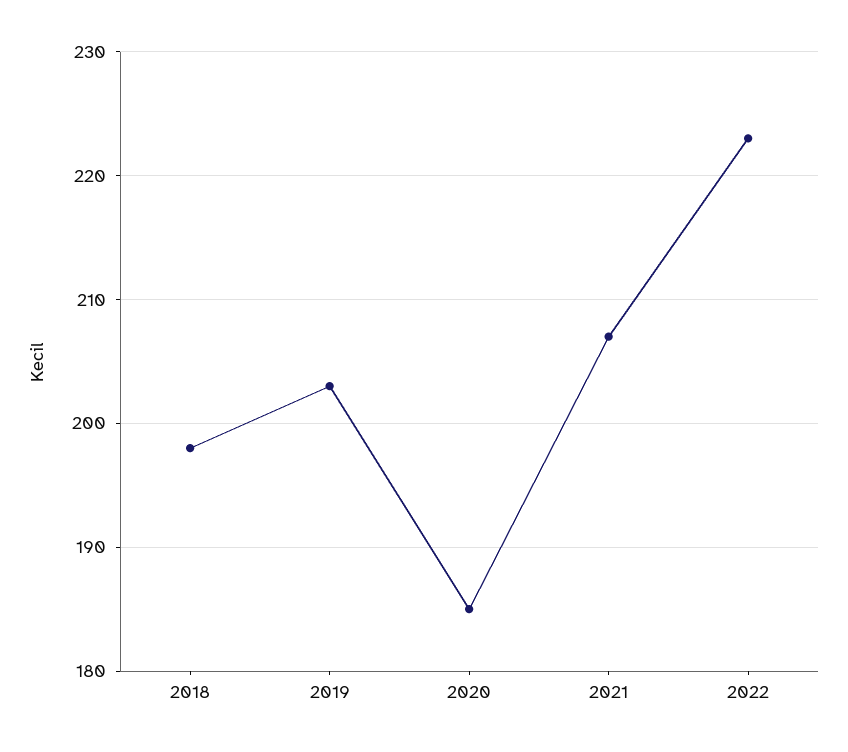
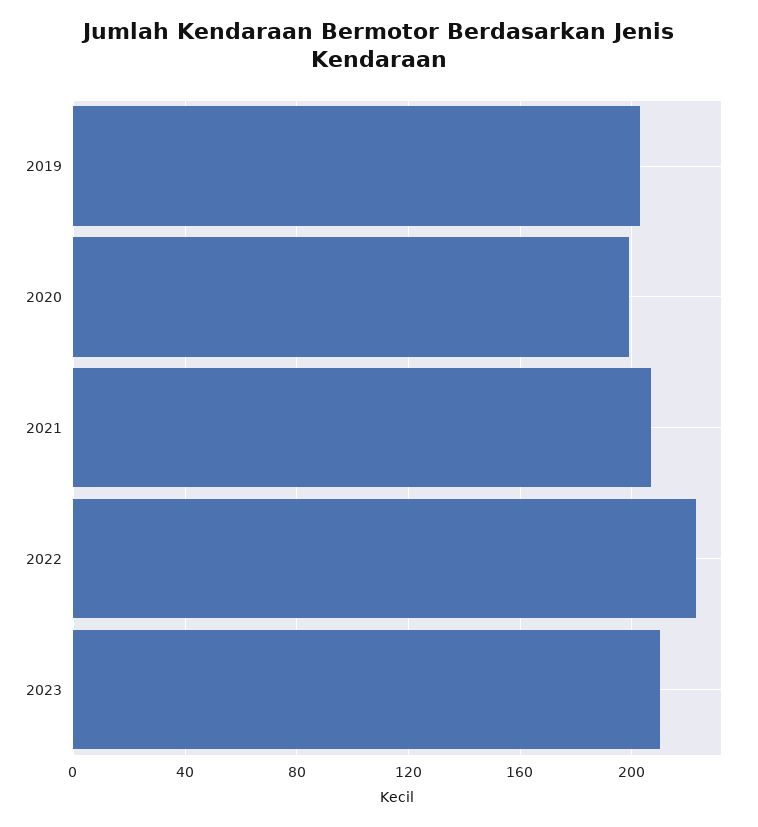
2018: 198 -> none
2020: 185 -> 200
2023: none -> 210

